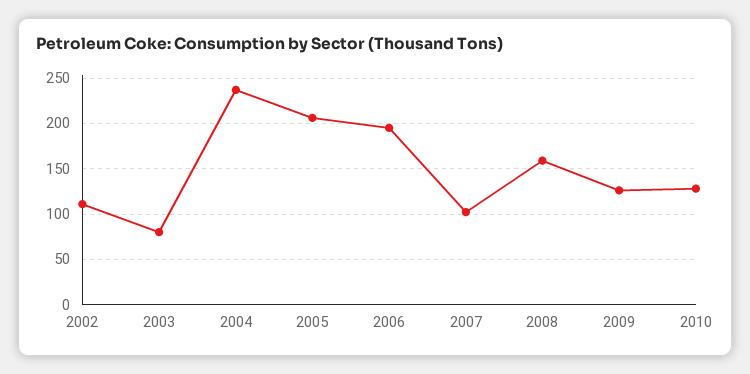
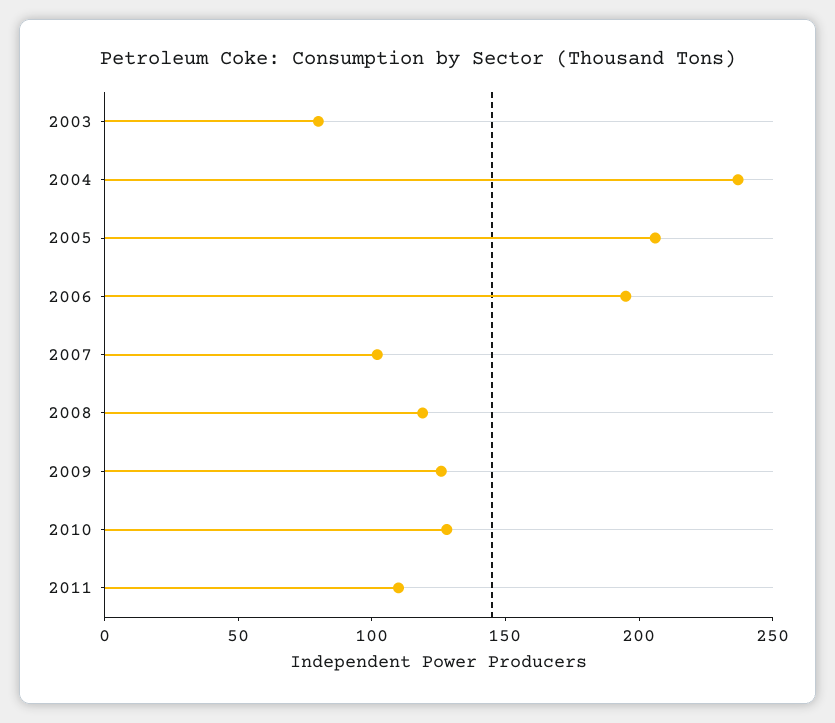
2002: 110 -> none
2008: 160 -> 120
2011: none -> 110

